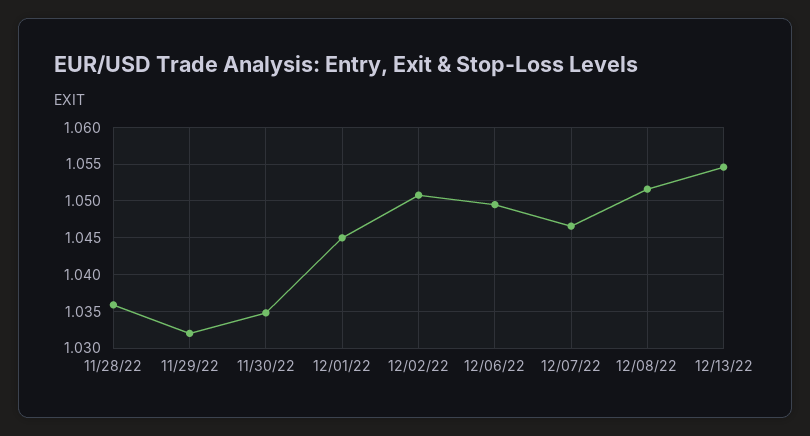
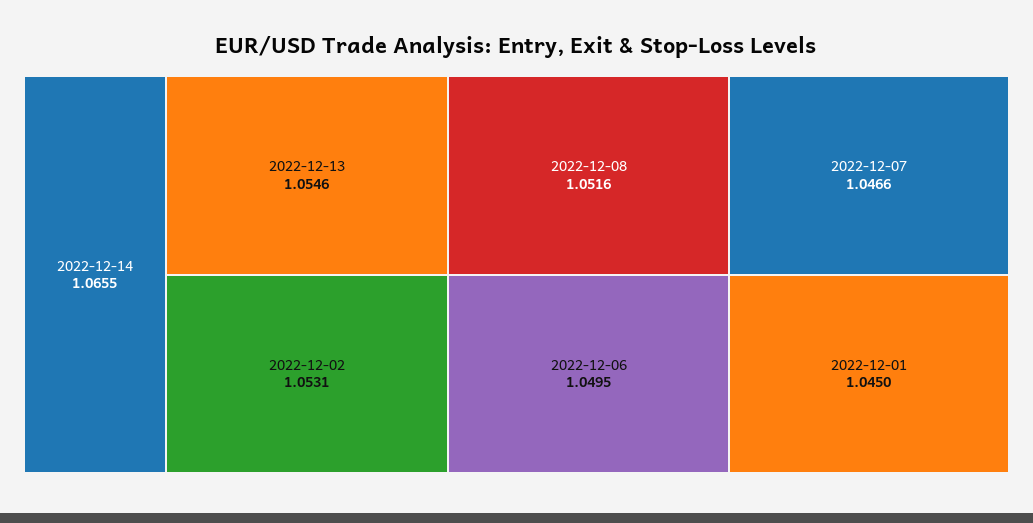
11/28/22: 1.036 -> none
11/29/22: 1.032 -> none
11/30/22: 1.035 -> none
12/02/22: 1.051 -> 1.0531
2022-12-14: none -> 1.0655

